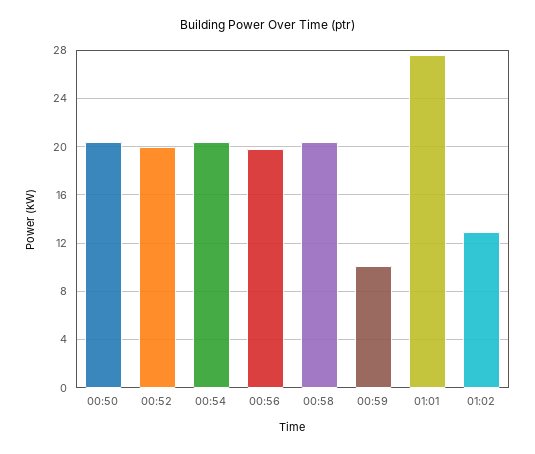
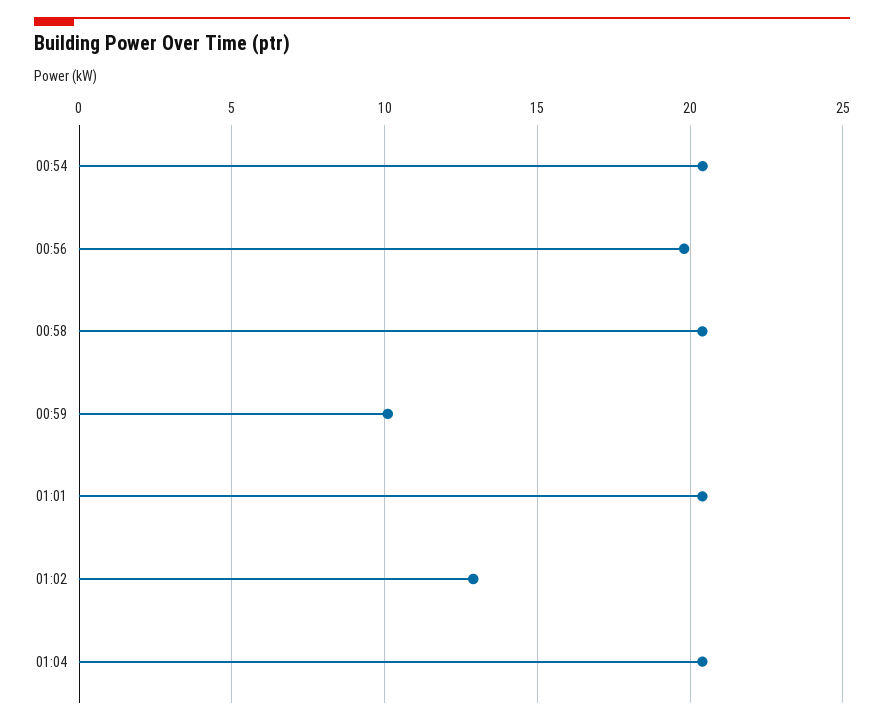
00:50: 20.5 -> none
00:52: 20 -> none
01:01: 27.5 -> 20.5
01:04: none -> 20.5

